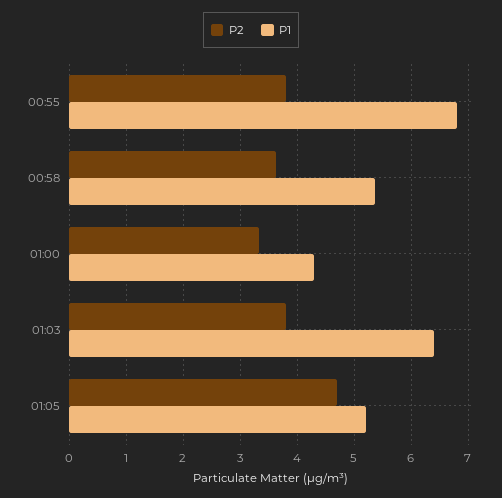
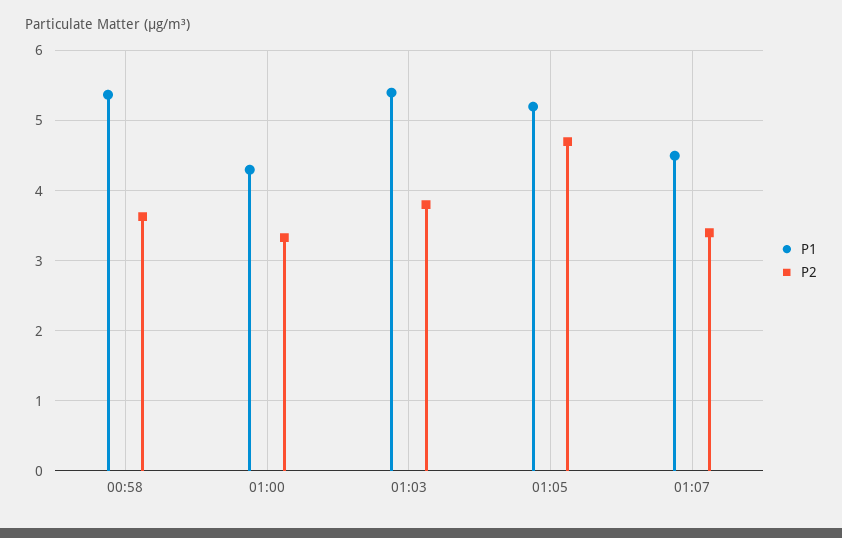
P2, 00:55: 3.8 -> none
P1, 00:55: 6.8 -> none
P1, 01:03: 6.4 -> 5.4
P1, 01:07: none -> 4.5
P2, 01:07: none -> 3.4

